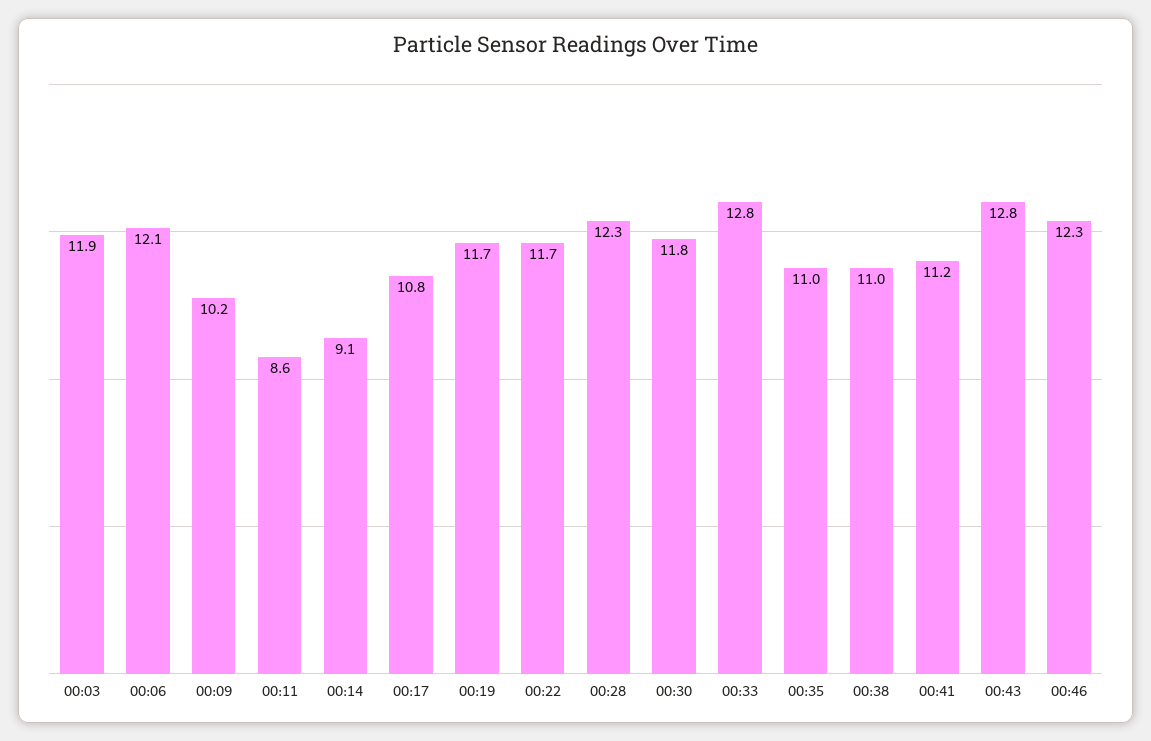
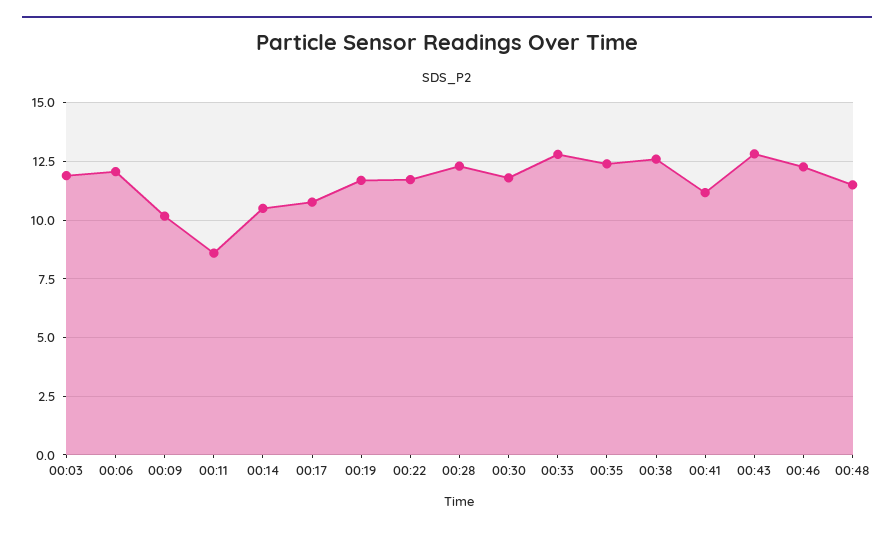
00:14: 9.1 -> 10.5
00:35: 11 -> 12.5
00:38: 11 -> 12.5
00:48: none -> 11.5

